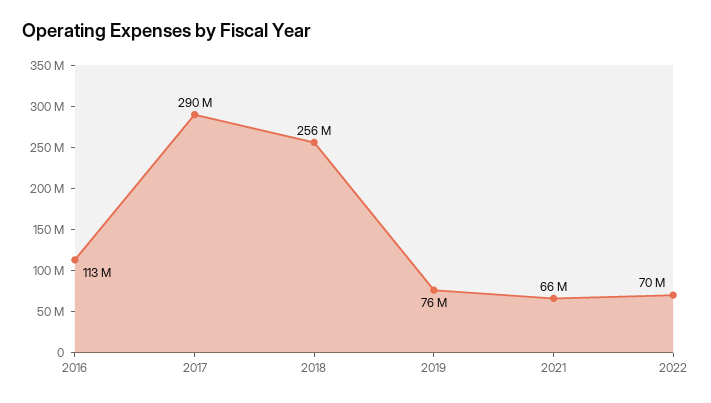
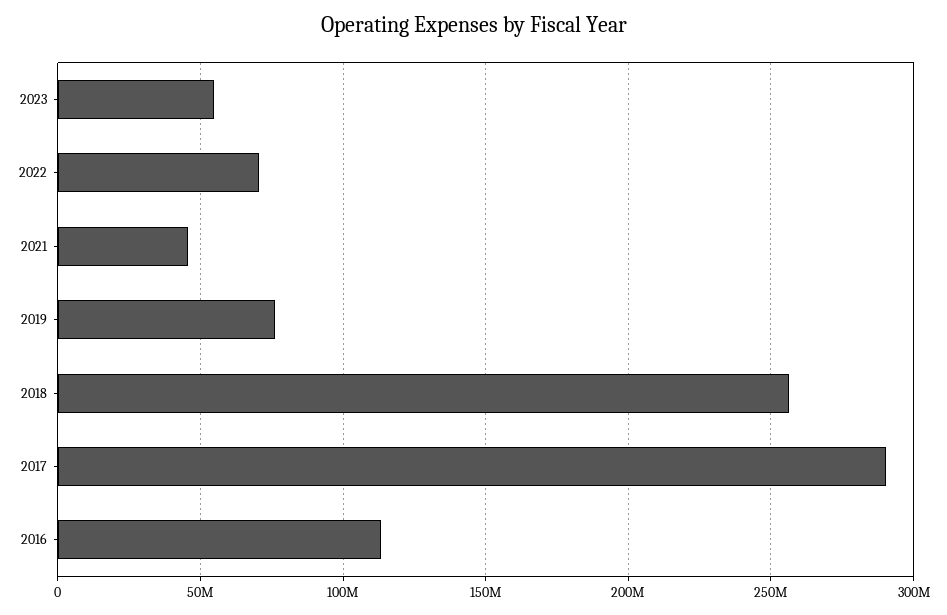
2021: 66000000 -> 45000000
2023: none -> 55000000

